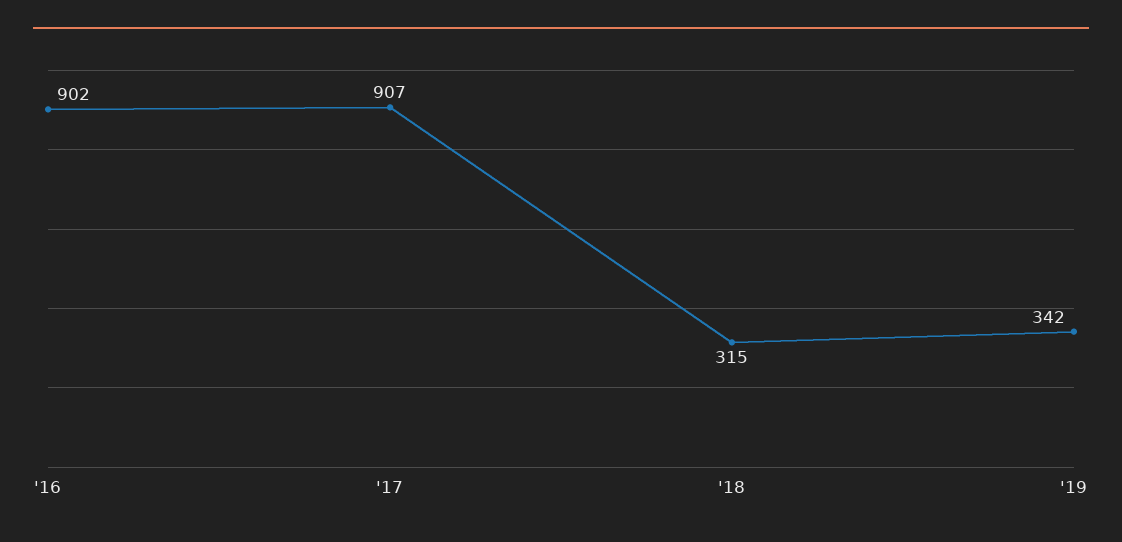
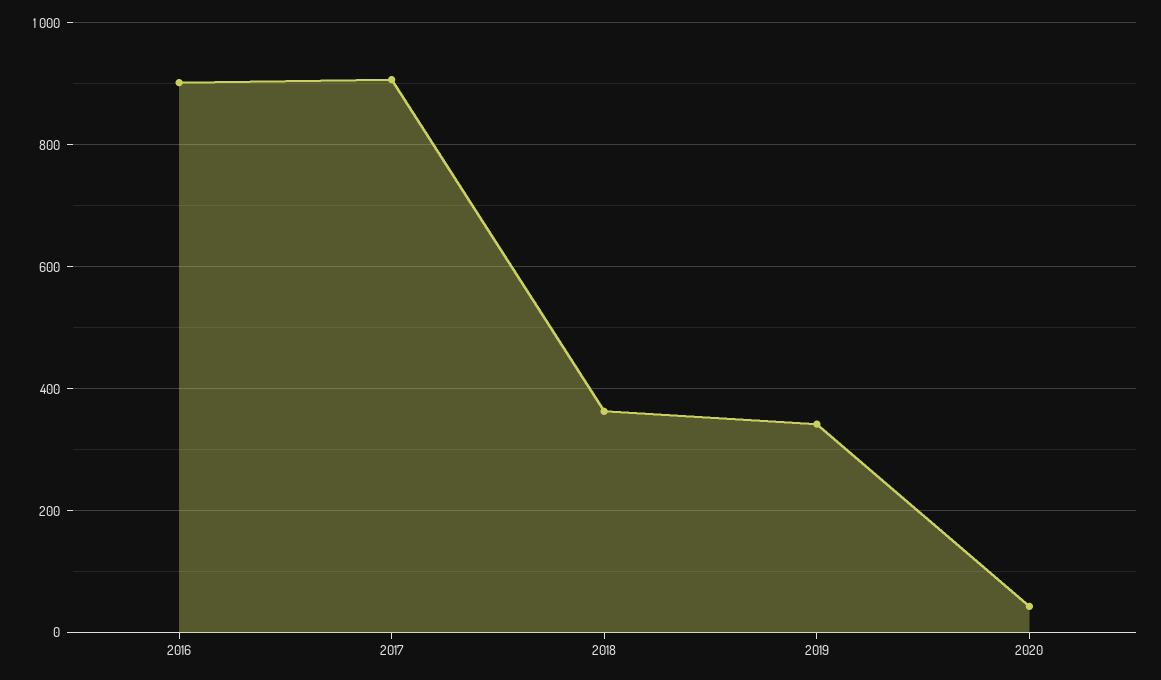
'18: 315 -> 360
2020: none -> 40

